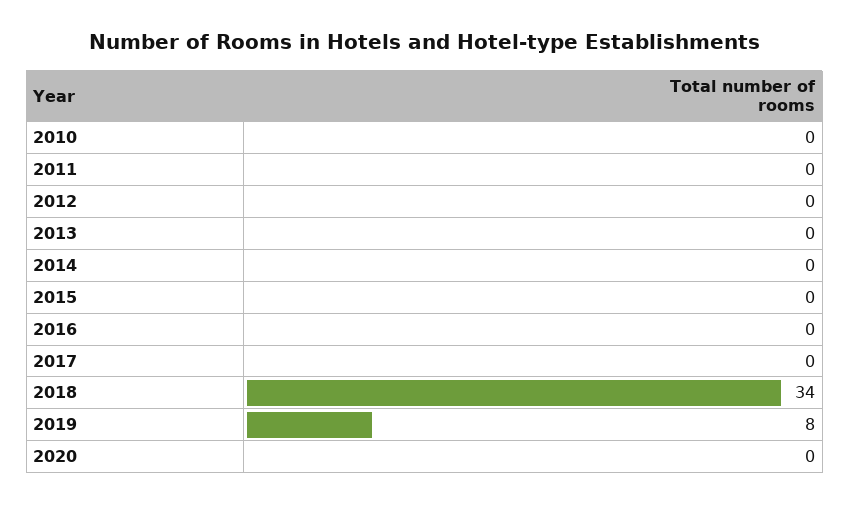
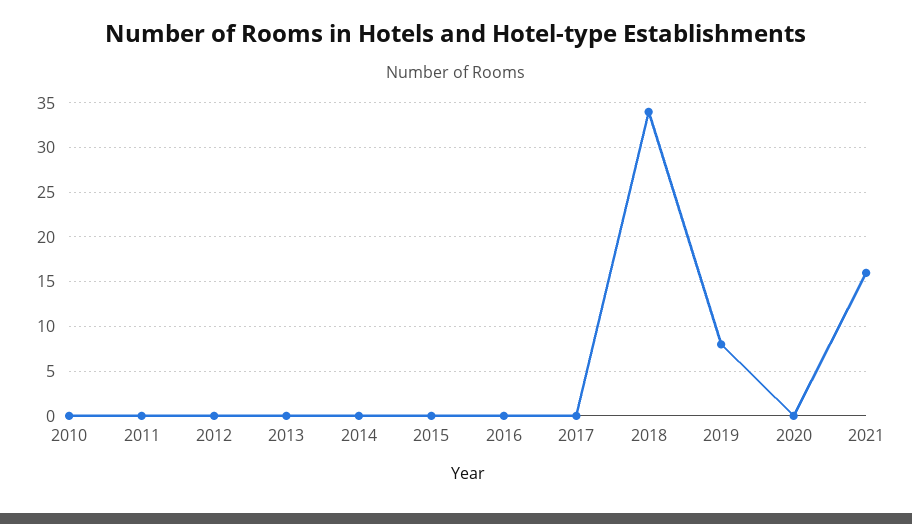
2021: none -> 16

